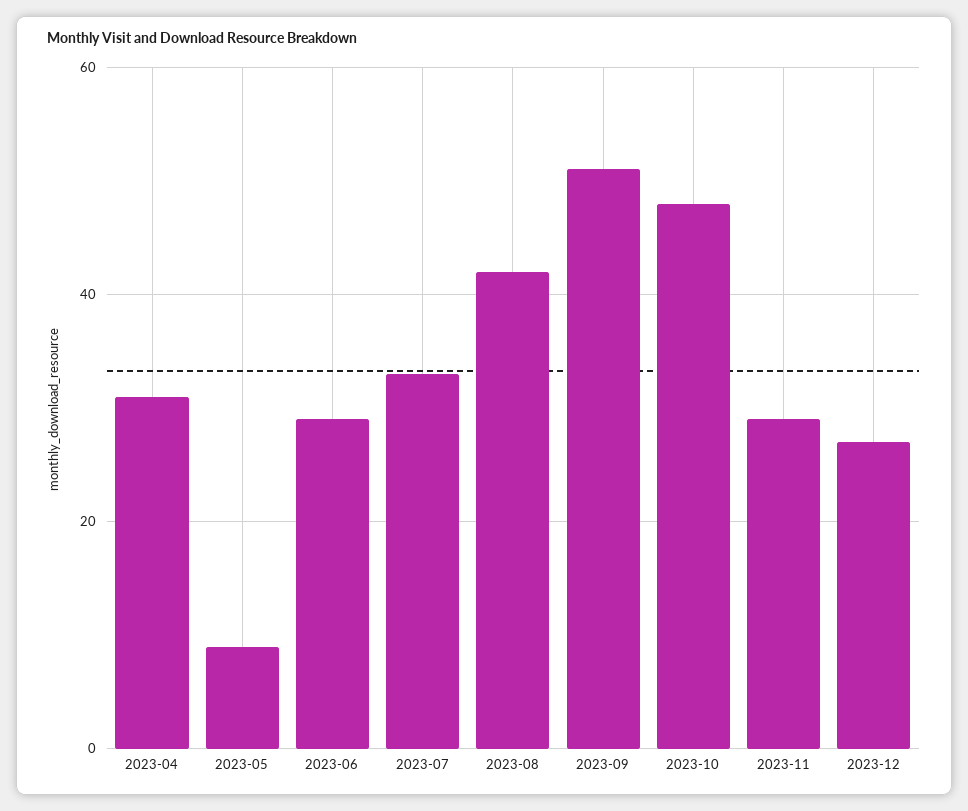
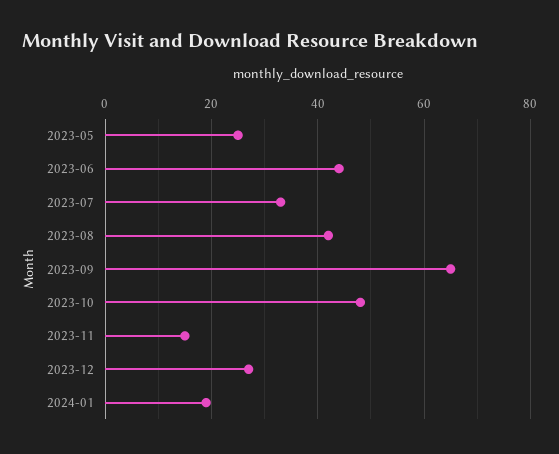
2023-04: 30 -> none
2023-05: 10 -> 25
2023-06: 30 -> 45
2023-09: 50 -> 65
2023-11: 30 -> 15
2024-01: none -> 20

